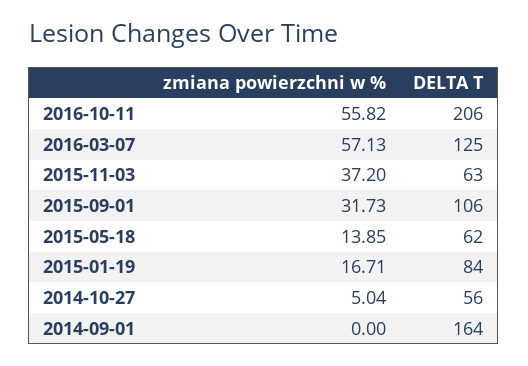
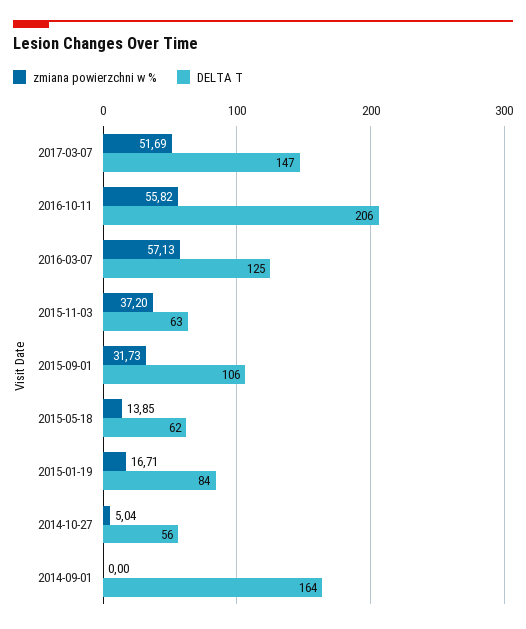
zmiana powierzchni w %, 2017-03-07: none -> 51.69
DELTA T, 2017-03-07: none -> 147

